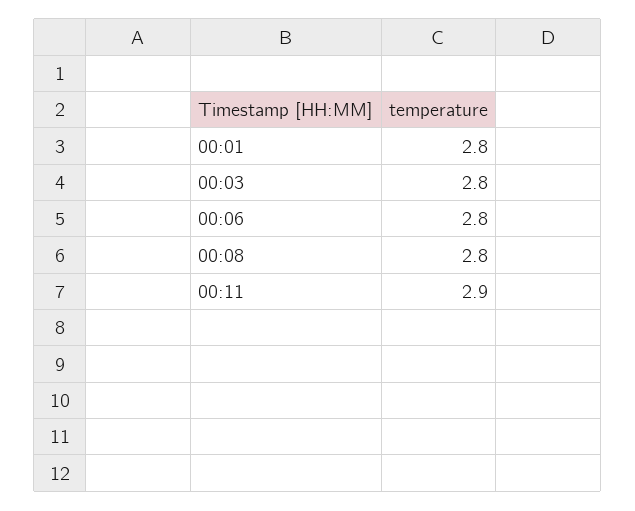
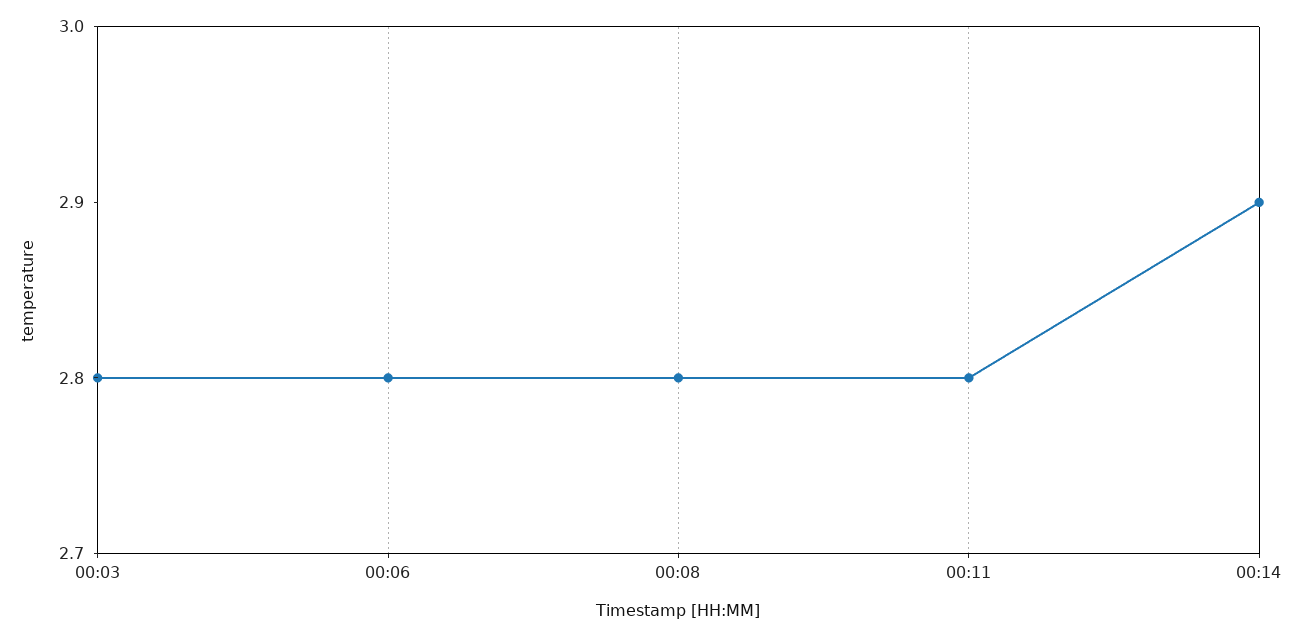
00:01: 2.8 -> none
00:11: 2.9 -> 2.8
00:14: none -> 2.9

